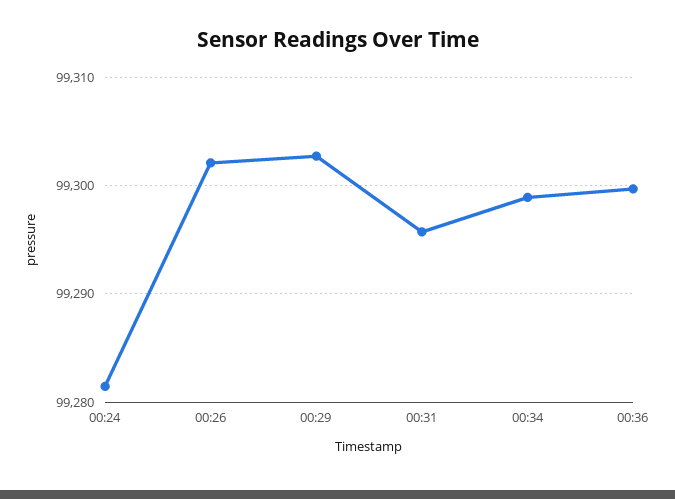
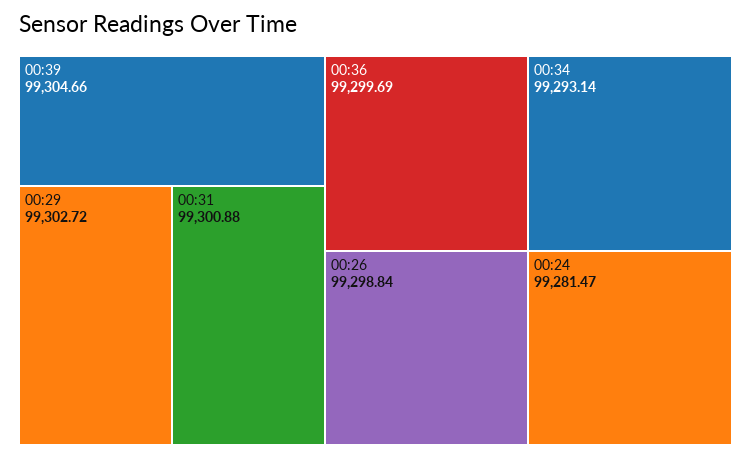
00:26: 99302 -> 99298.84
00:31: 99296 -> 99300.88
00:34: 99299 -> 99293.14
00:39: none -> 99304.66

